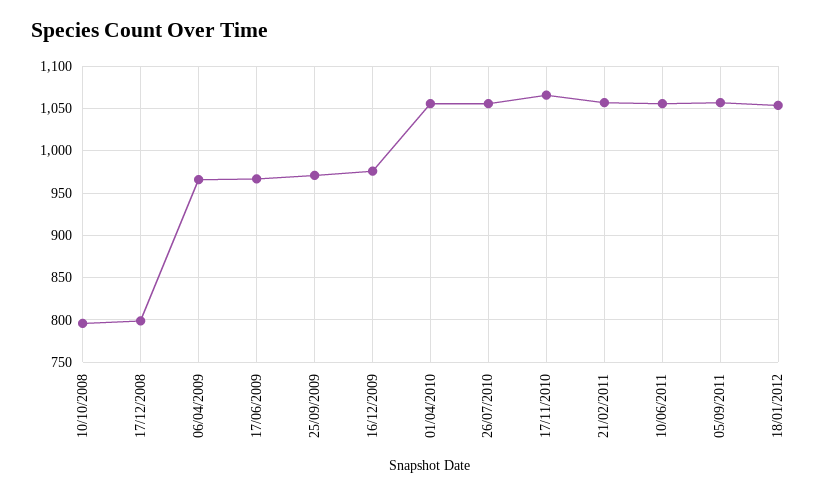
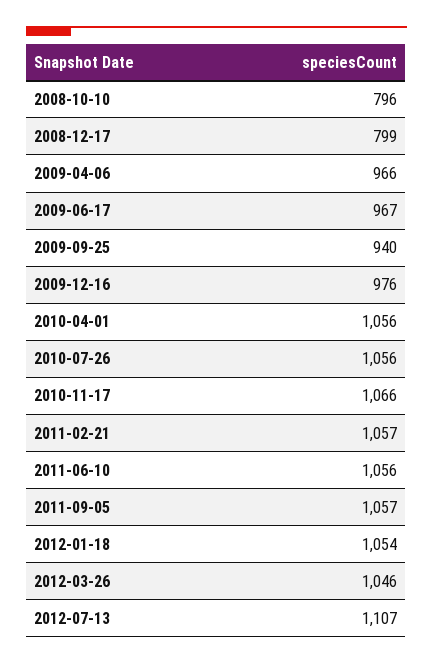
25/09/2009: 970 -> 940
2012-03-26: none -> 1046
2012-07-13: none -> 1107

